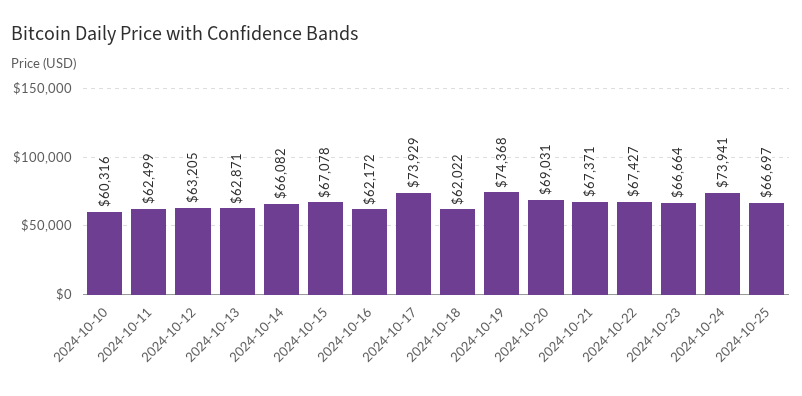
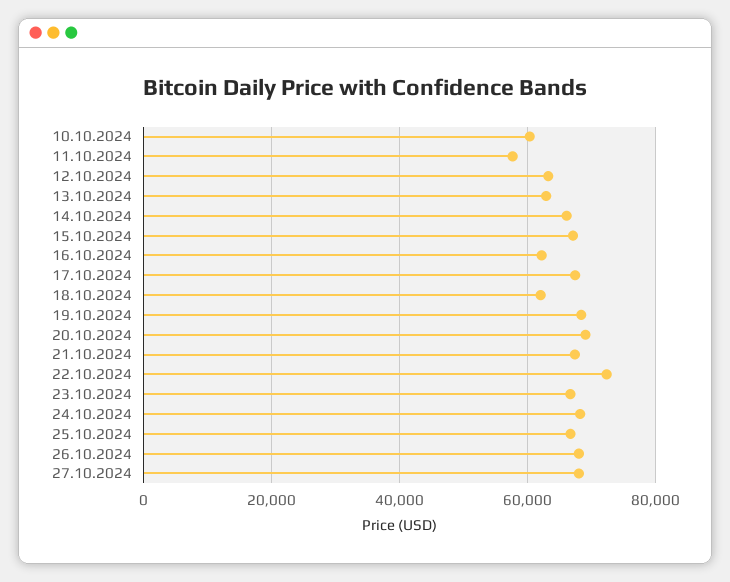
2024-10-11: 62499 -> 58000
2024-10-17: 73929 -> 68000
2024-10-19: 74368 -> 68000
2024-10-22: 67427 -> 72000
2024-10-24: 73941 -> 68000
26.10.2024: none -> 68000
27.10.2024: none -> 68000

